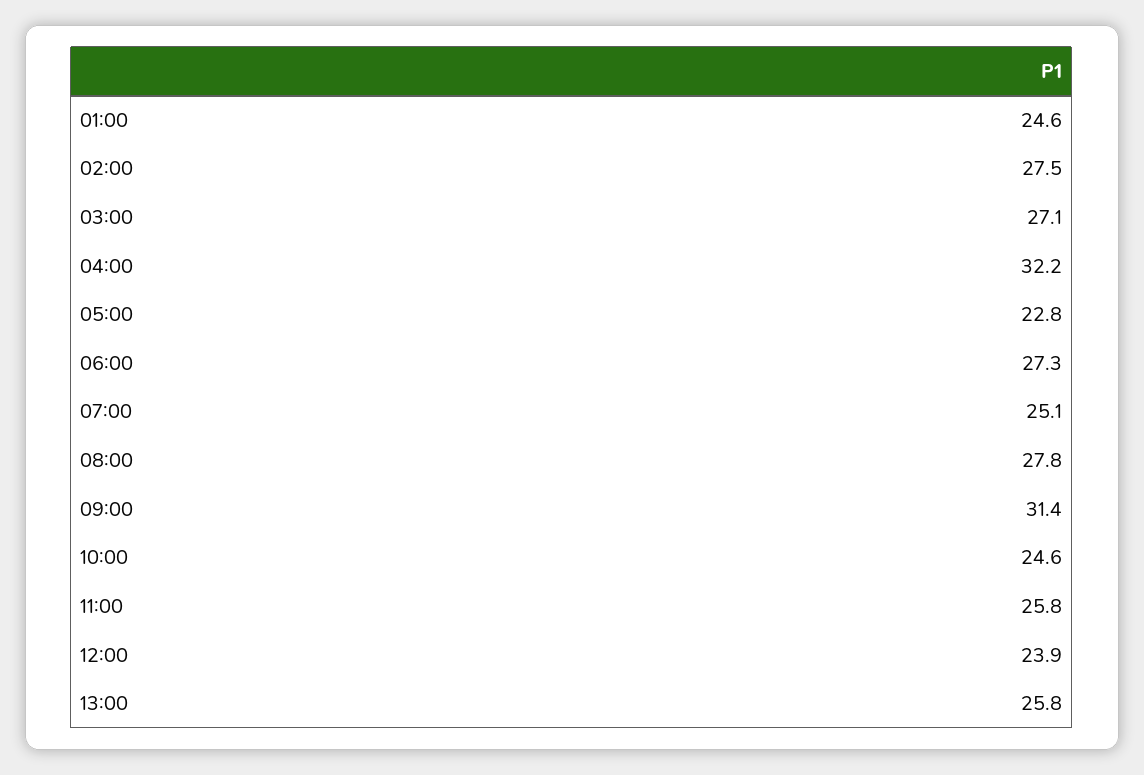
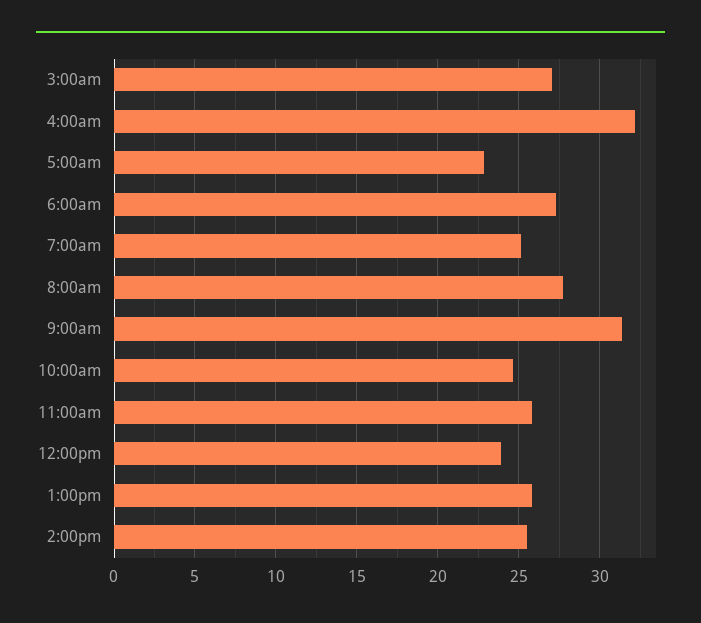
01:00: 24.6 -> none
02:00: 27.5 -> none
2:00pm: none -> 25.5

